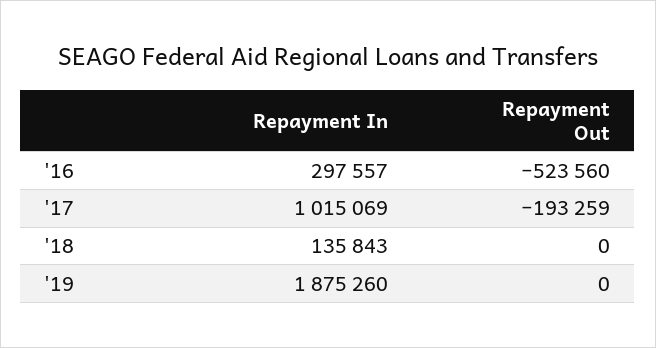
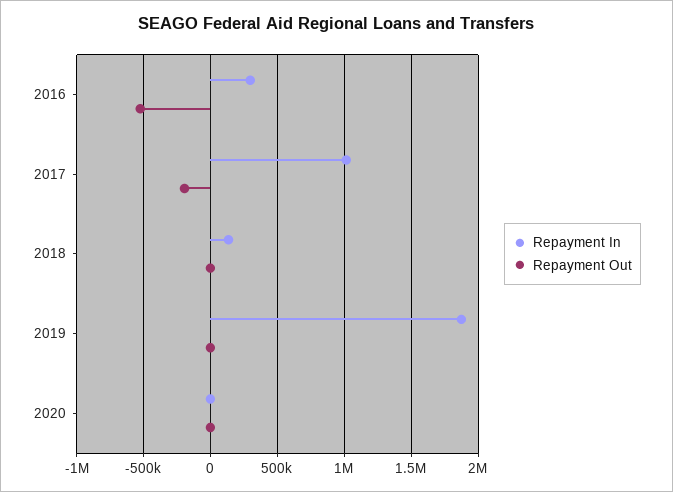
Repayment In, 2020: none -> 0
Repayment Out, 2020: none -> 0

